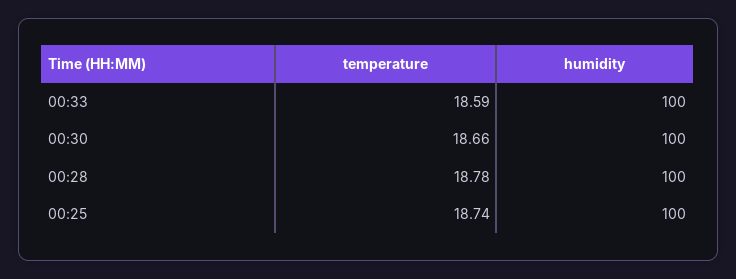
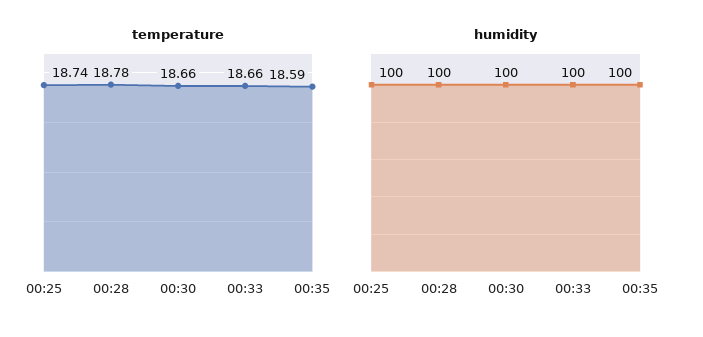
temperature, 00:33: 18.59 -> 18.66
temperature, 00:35: none -> 18.59
humidity, 00:35: none -> 100

